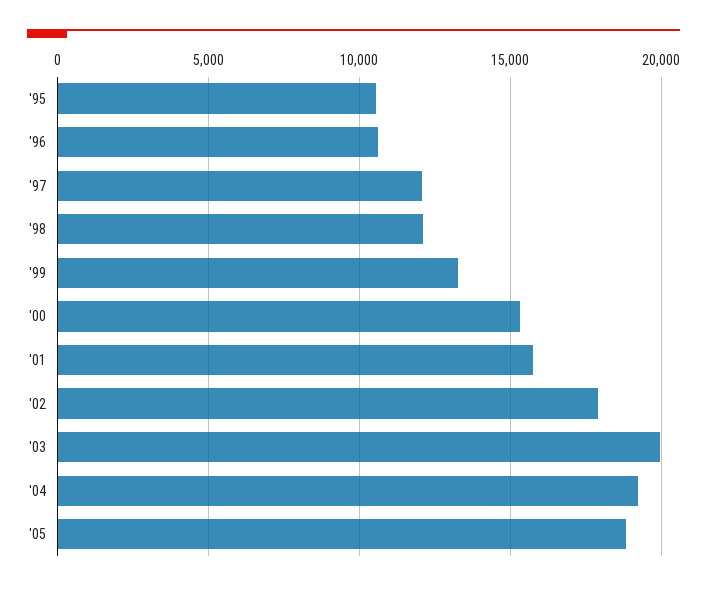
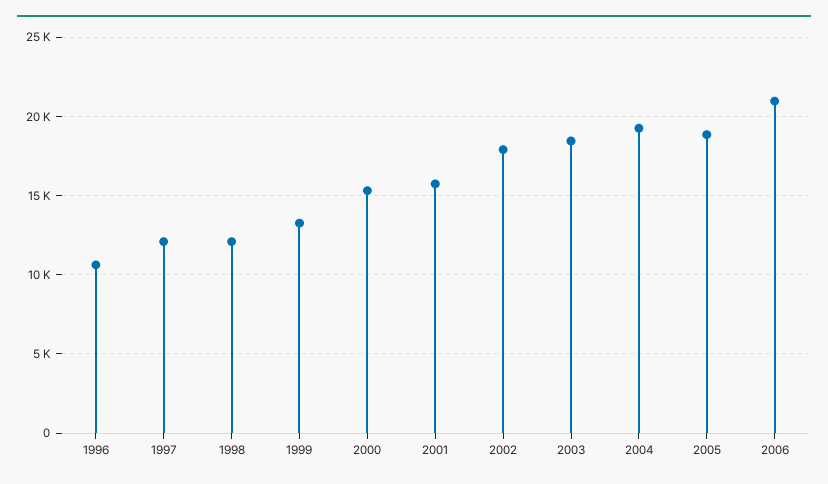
'95: 10500 -> none
'03: 20000 -> 18500
2006: none -> 21000

